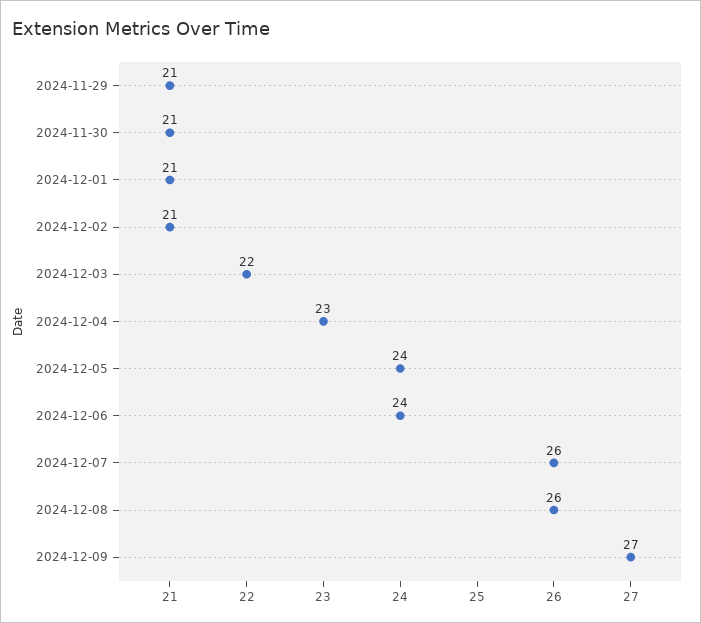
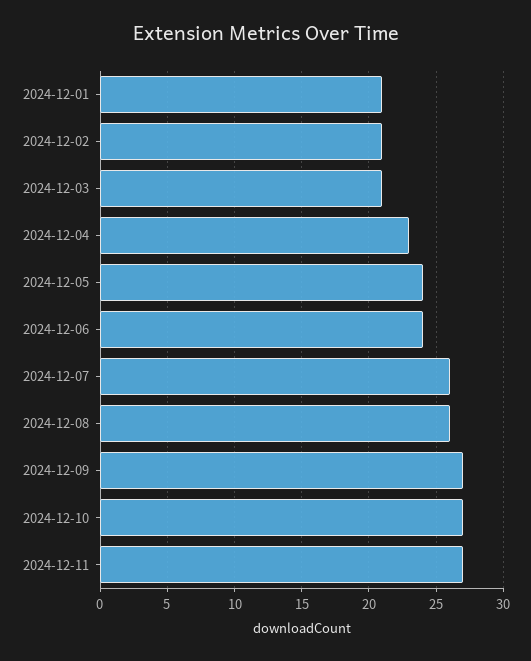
2024-11-29: 21 -> none
2024-11-30: 21 -> none
2024-12-03: 22 -> 21
2024-12-10: none -> 27
2024-12-11: none -> 27

